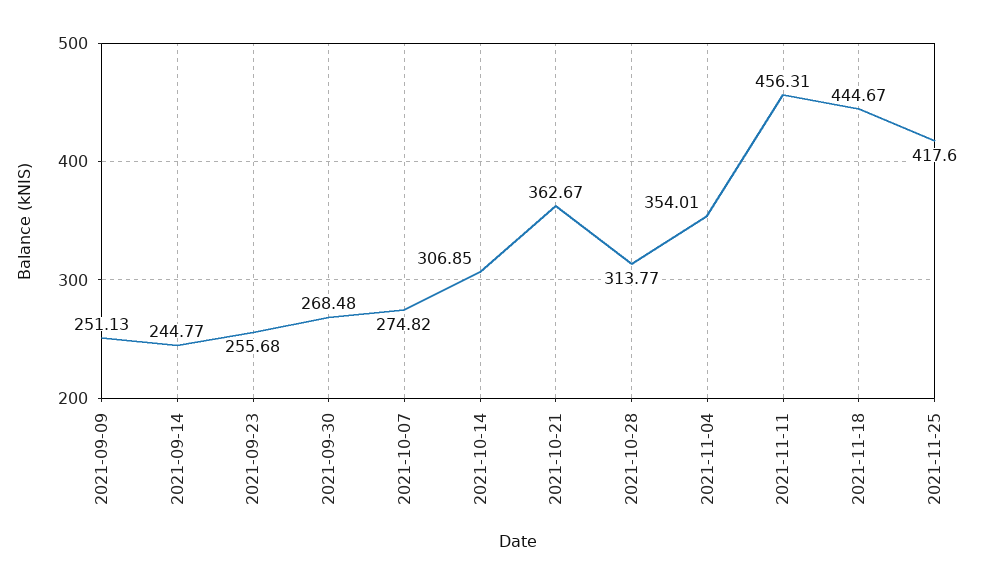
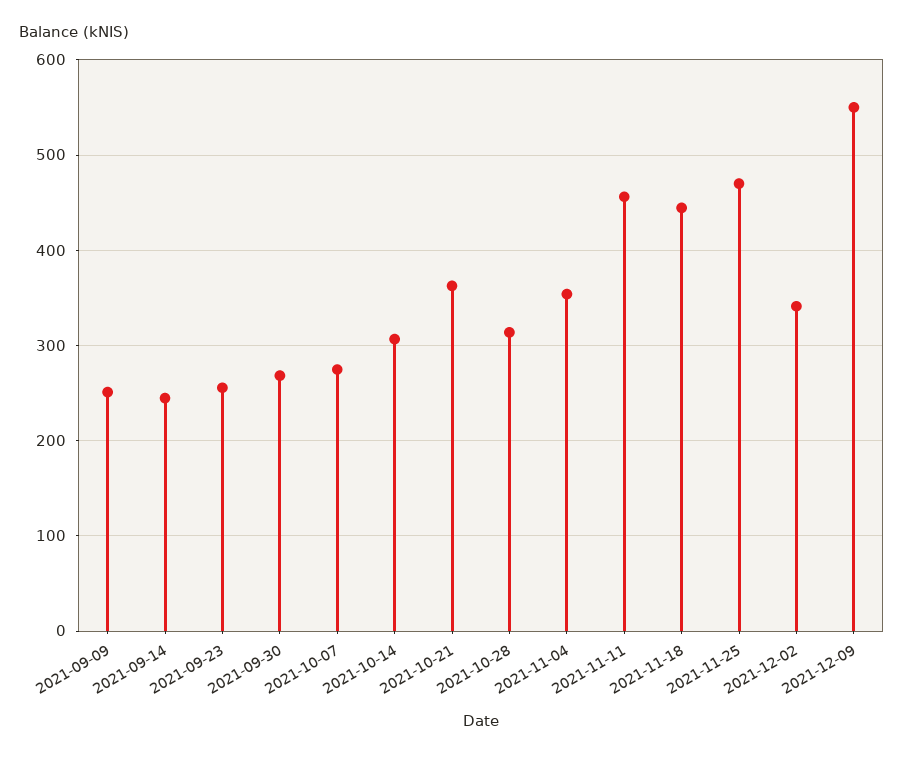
2021-11-25: 417.6 -> 470
2021-12-02: none -> 340
2021-12-09: none -> 550

